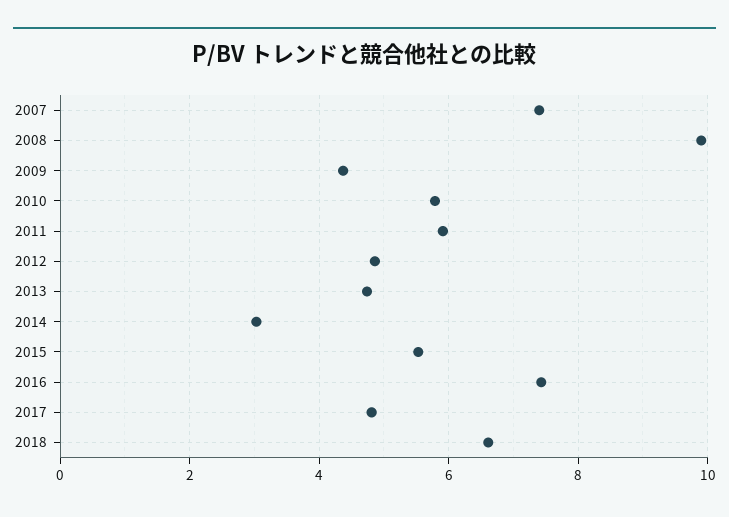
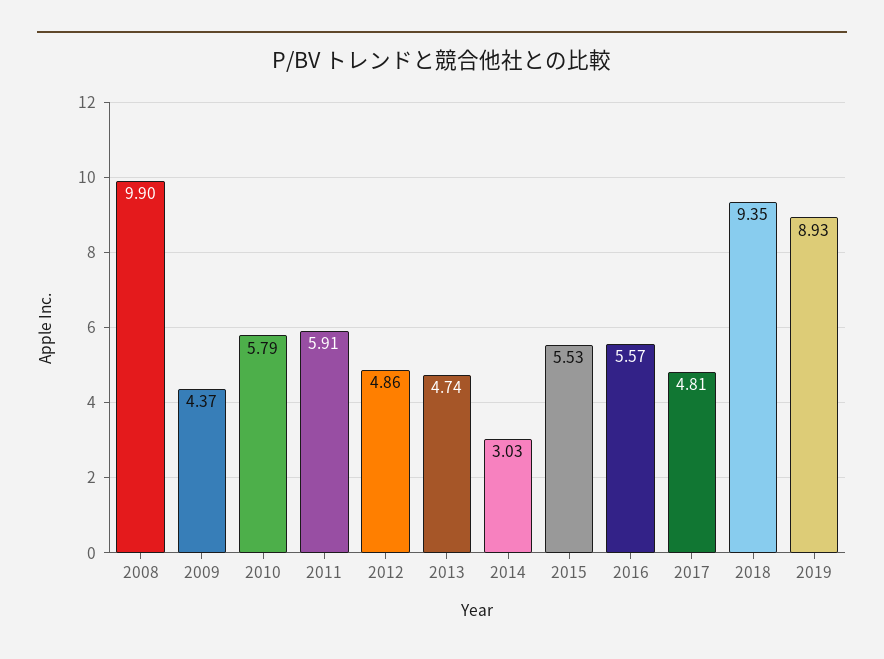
2007: 7.4 -> none
2016: 7.4 -> 5.57
2018: 6.6 -> 9.35
2019: none -> 8.93

